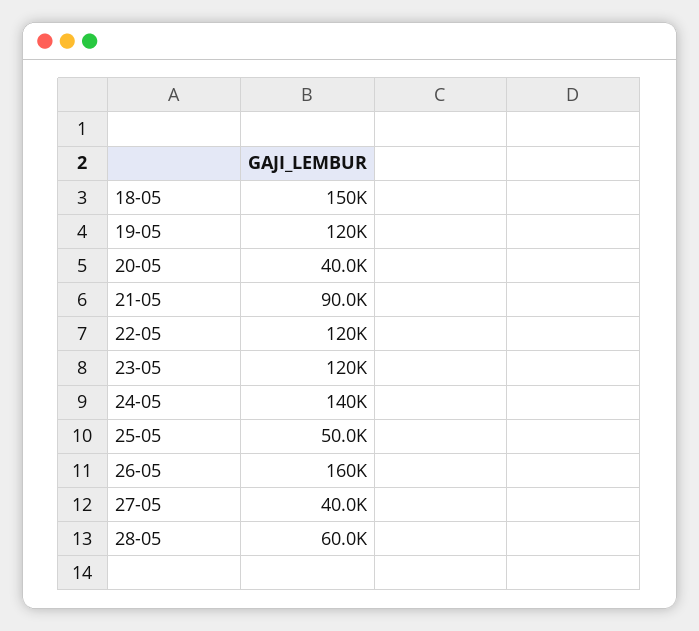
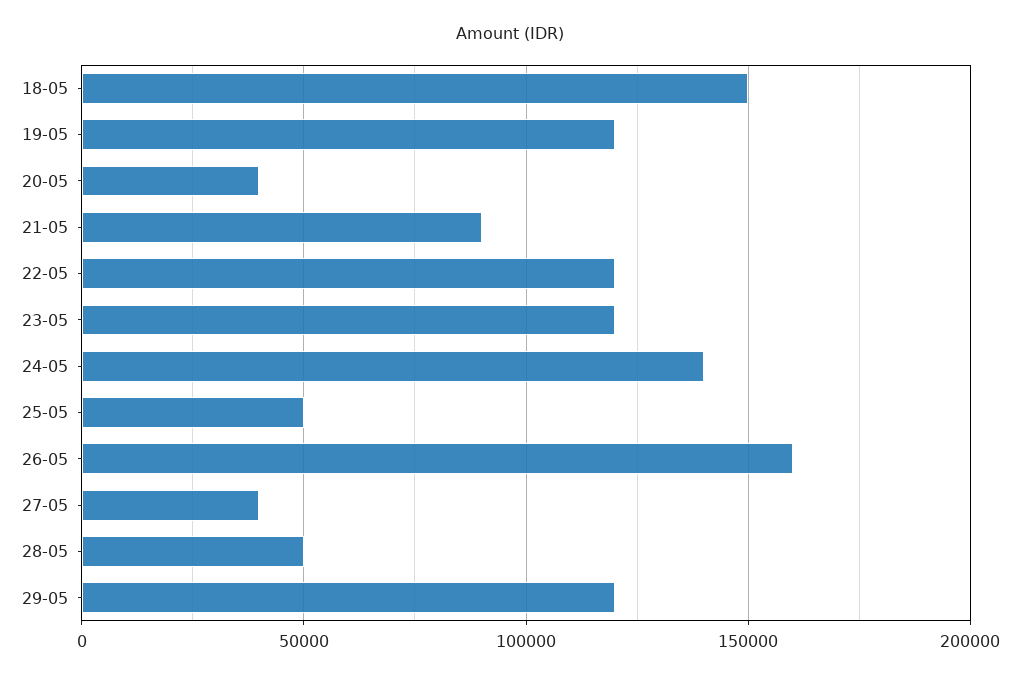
28-05: 60000 -> 50000
29-05: none -> 120000

